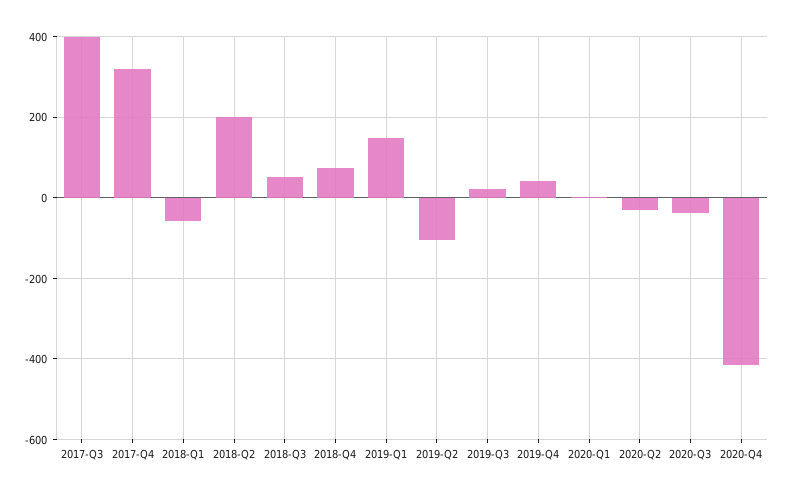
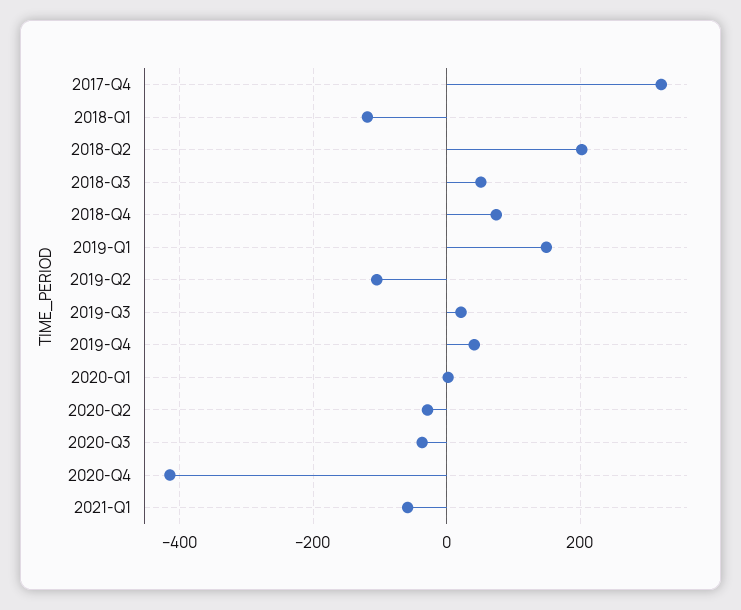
2017-Q3: 400 -> none
2018-Q1: -60 -> -120
2021-Q1: none -> -60

